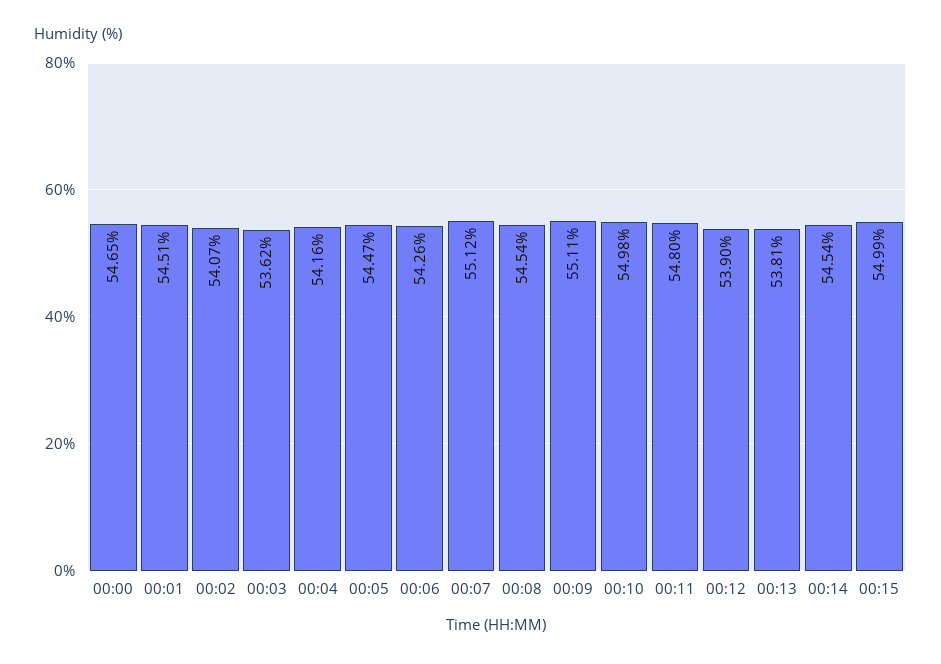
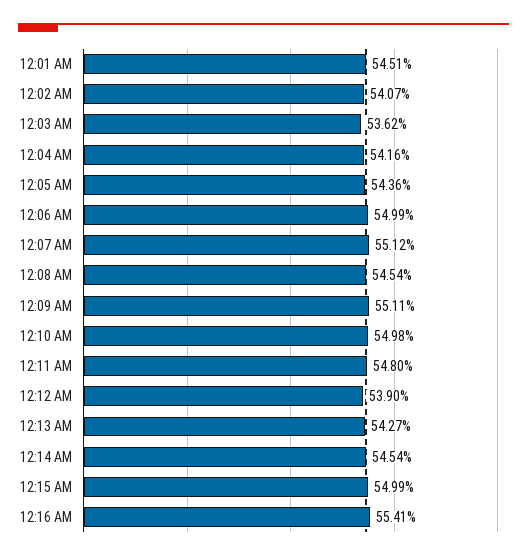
00:00: 54.65 -> none
00:05: 54.47 -> 54.36
00:06: 54.26 -> 54.99
00:13: 53.81 -> 54.27
12:16 AM: none -> 55.41

